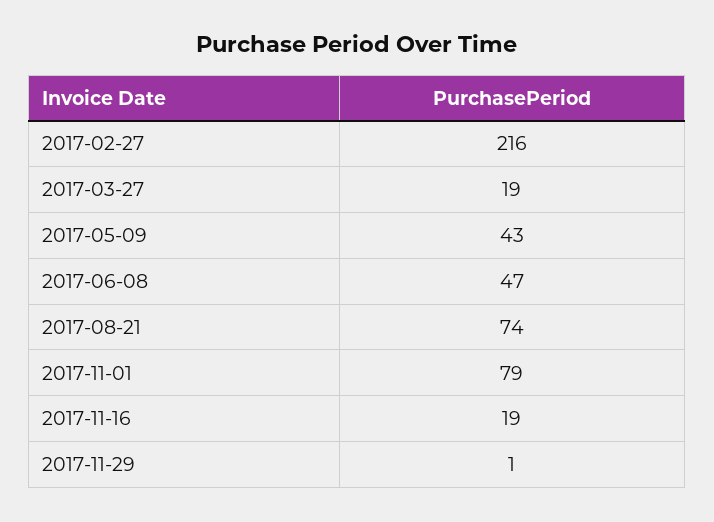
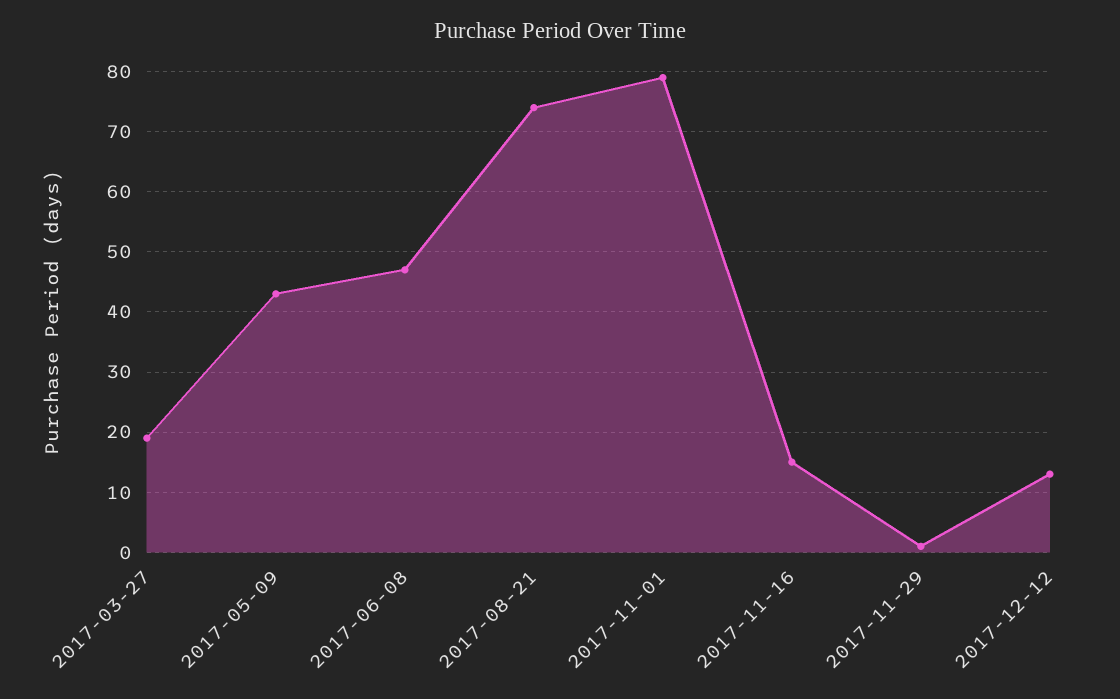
2017-02-27: 216 -> none
2017-11-16: 19 -> 15
2017-12-12: none -> 13

